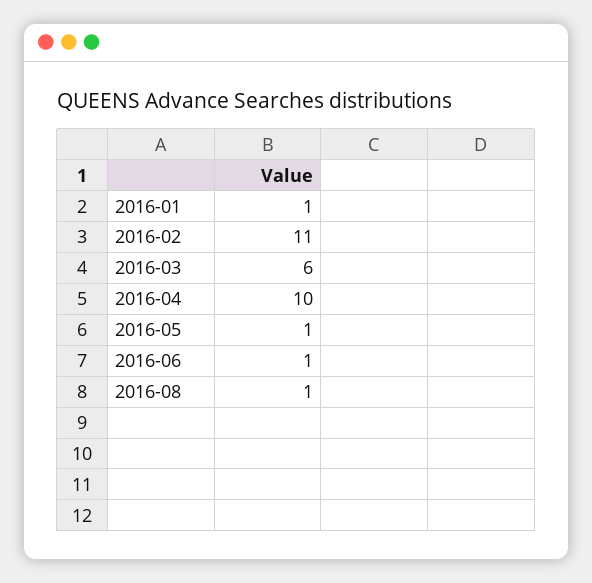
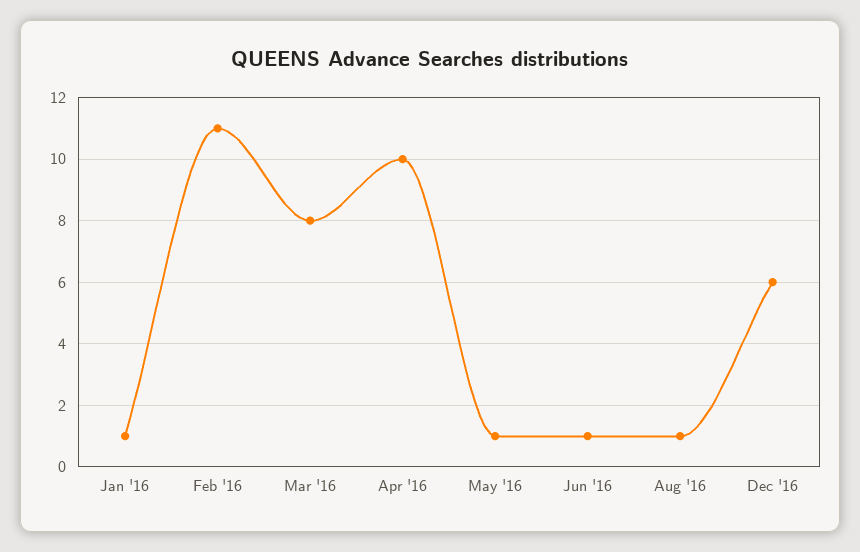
2016-03: 6 -> 8
Dec '16: none -> 6

